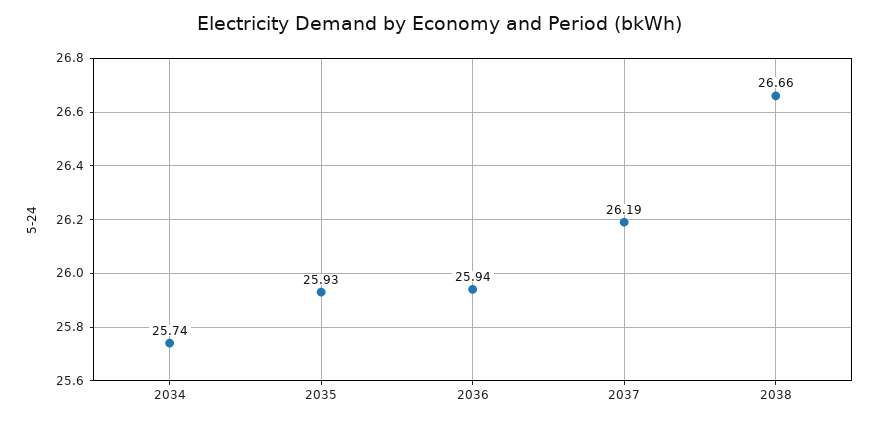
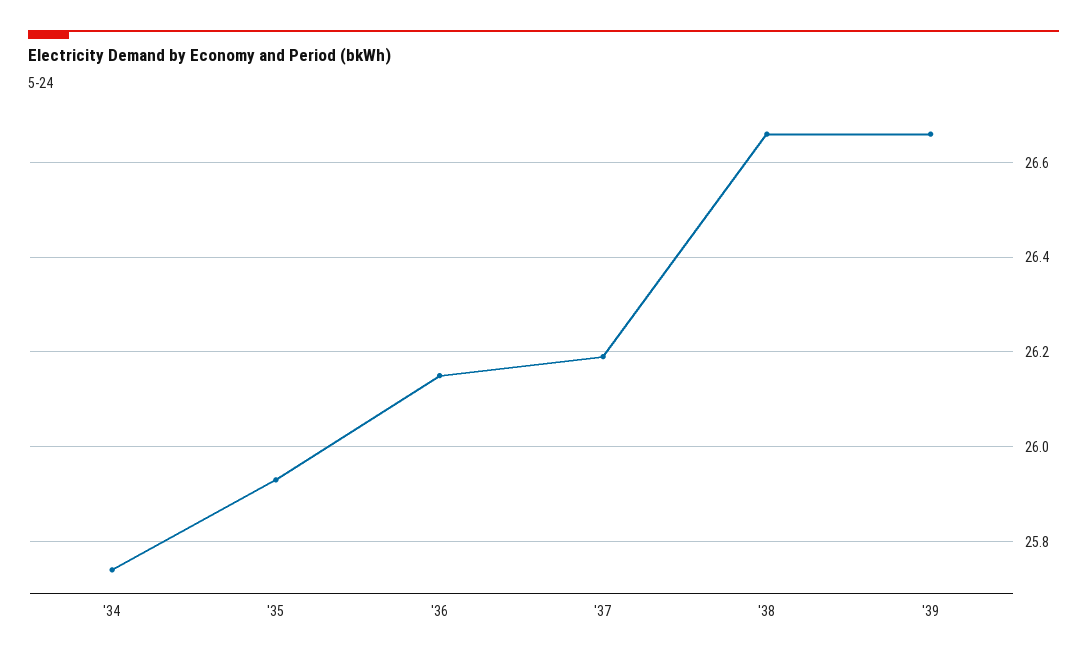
2036: 25.94 -> 26.15
'39: none -> 26.65

